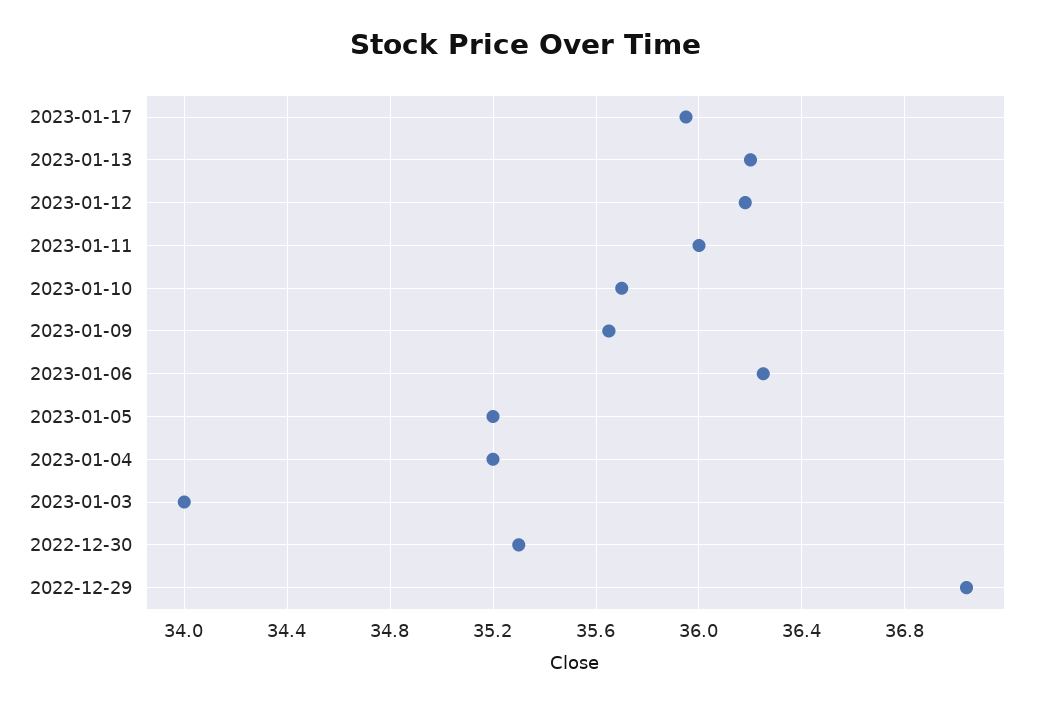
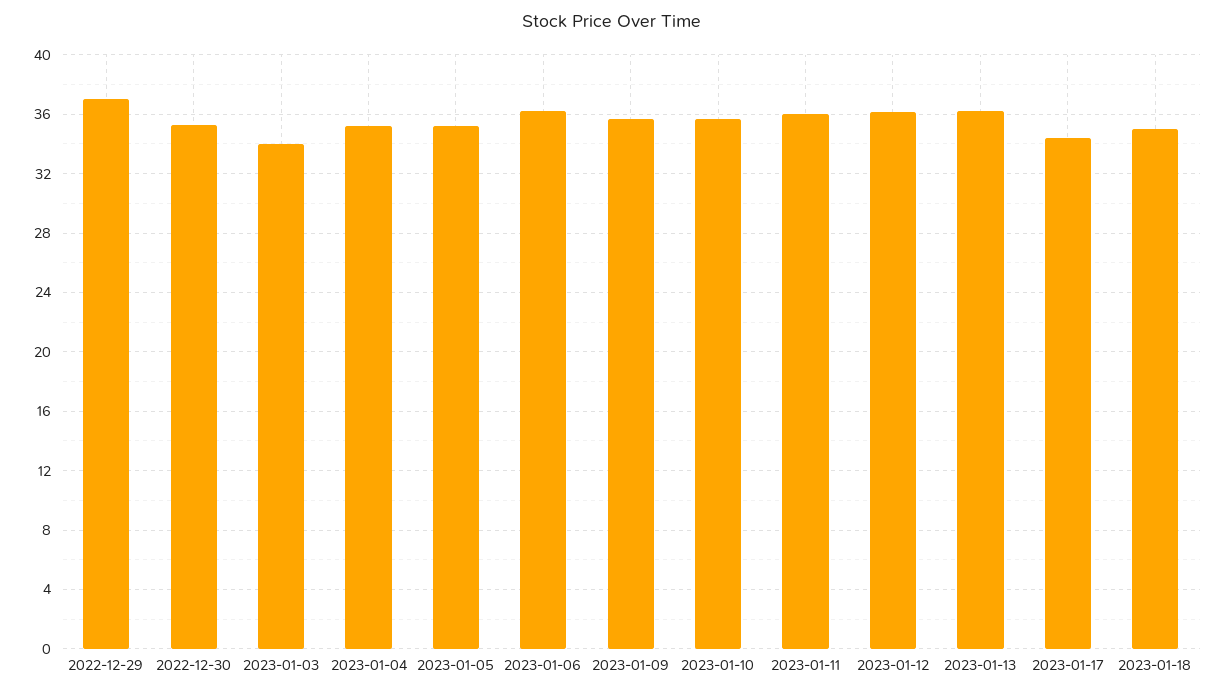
2023-01-17: 35.95 -> 34.5
2023-01-18: none -> 35

